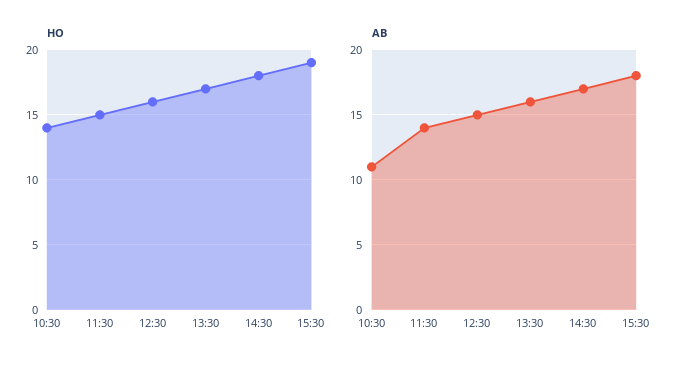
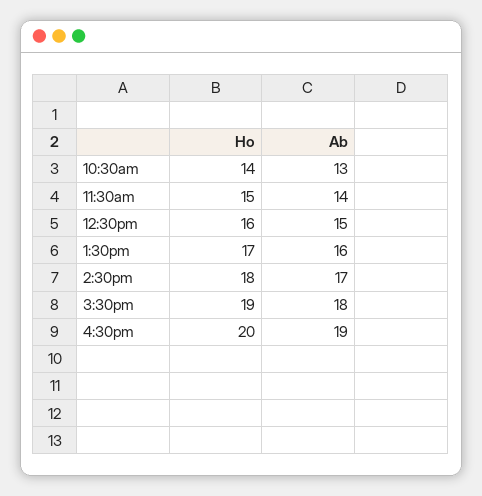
AB, 10:30: 11 -> 13
HO, 4:30pm: none -> 20
AB, 4:30pm: none -> 19

